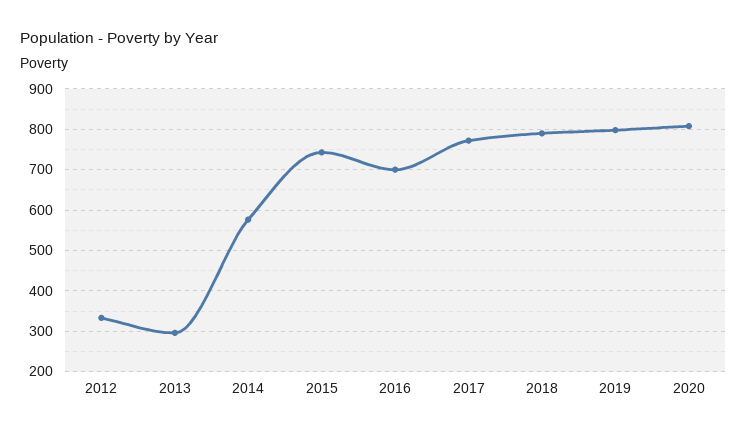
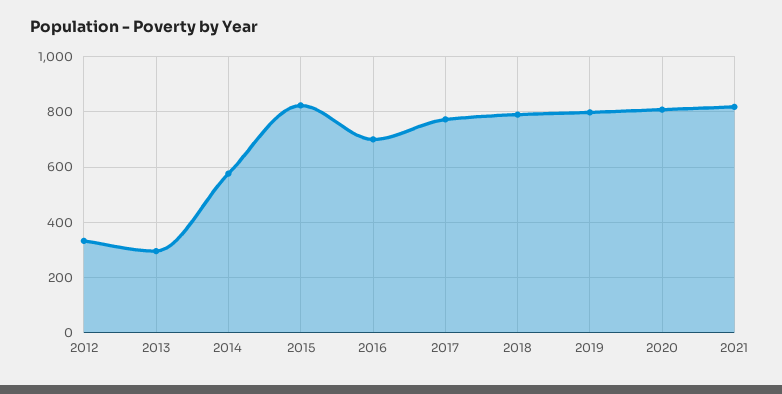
2015: 740 -> 825
2021: none -> 825

